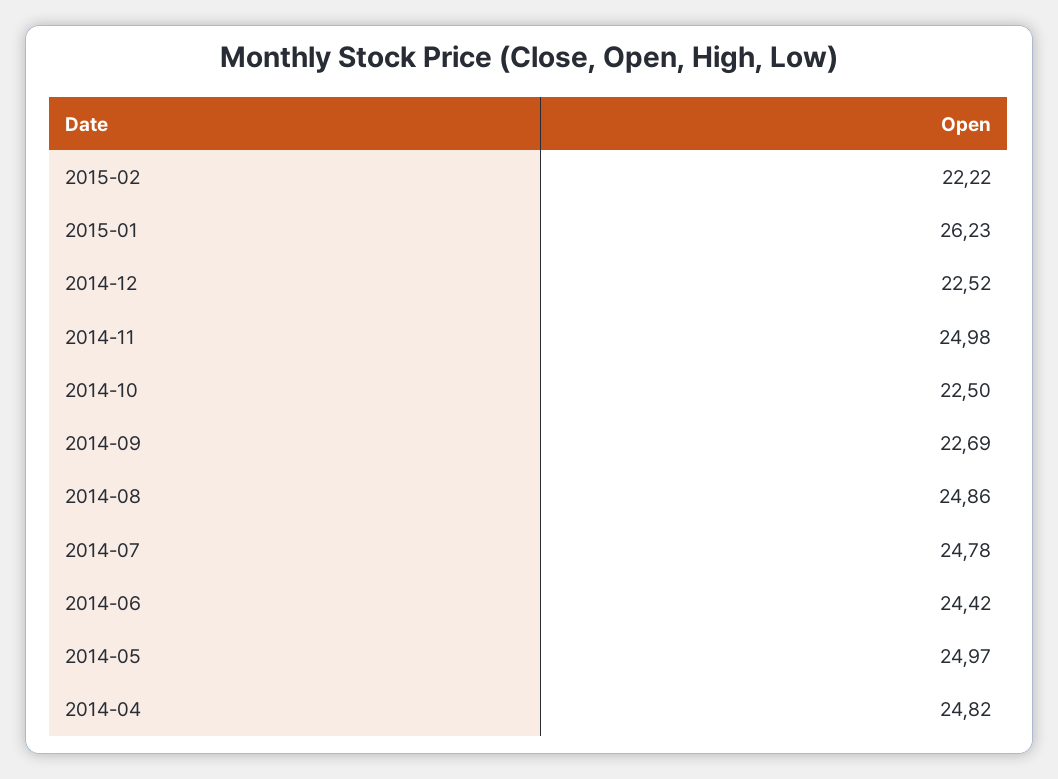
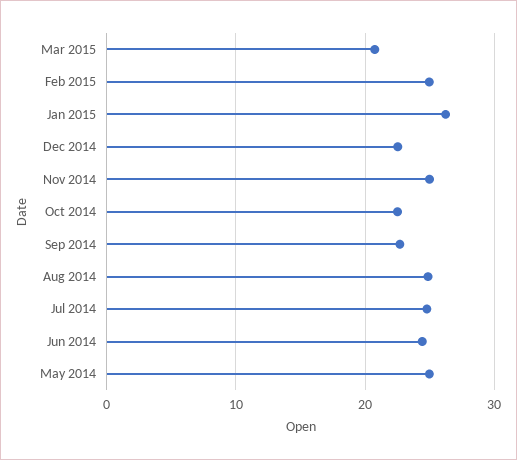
2015-02: 22.22 -> 25
2014-04: 24.82 -> none
Mar 2015: none -> 21

